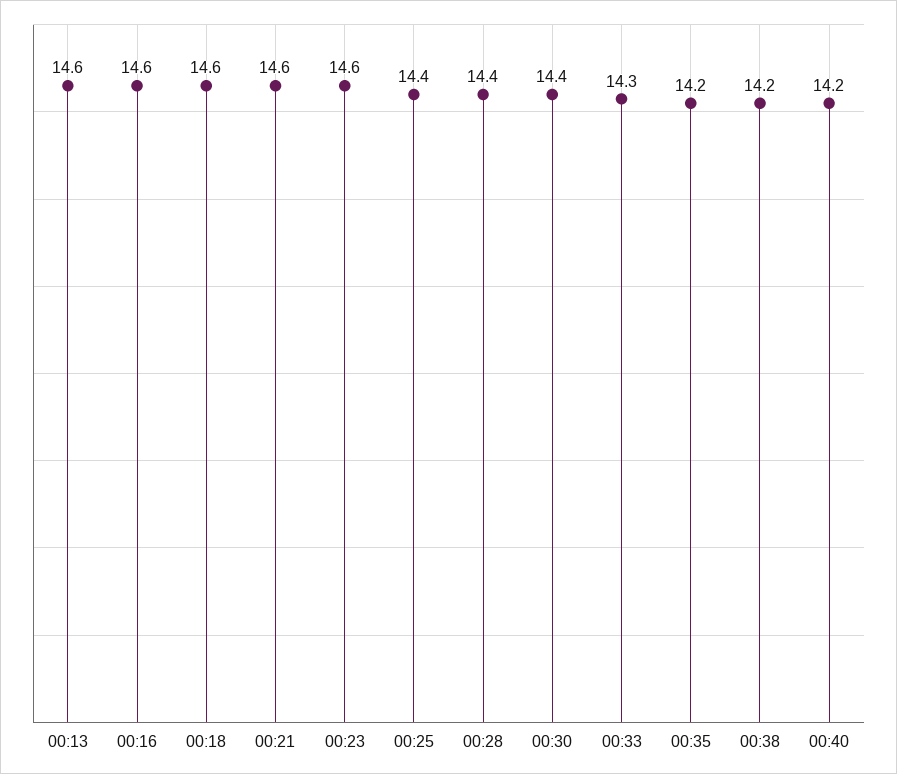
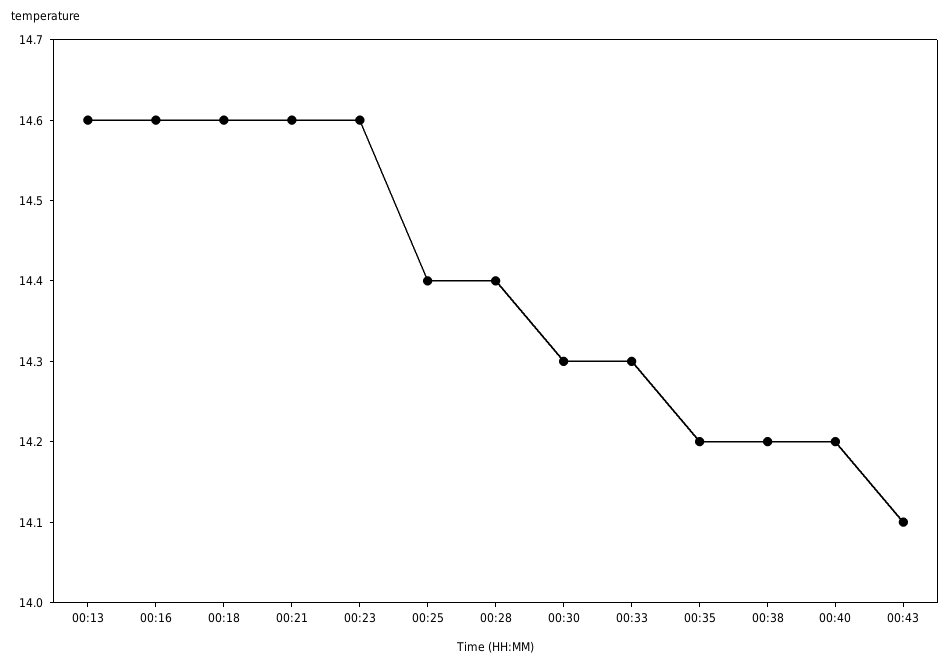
00:30: 14.4 -> 14.3
00:43: none -> 14.1

